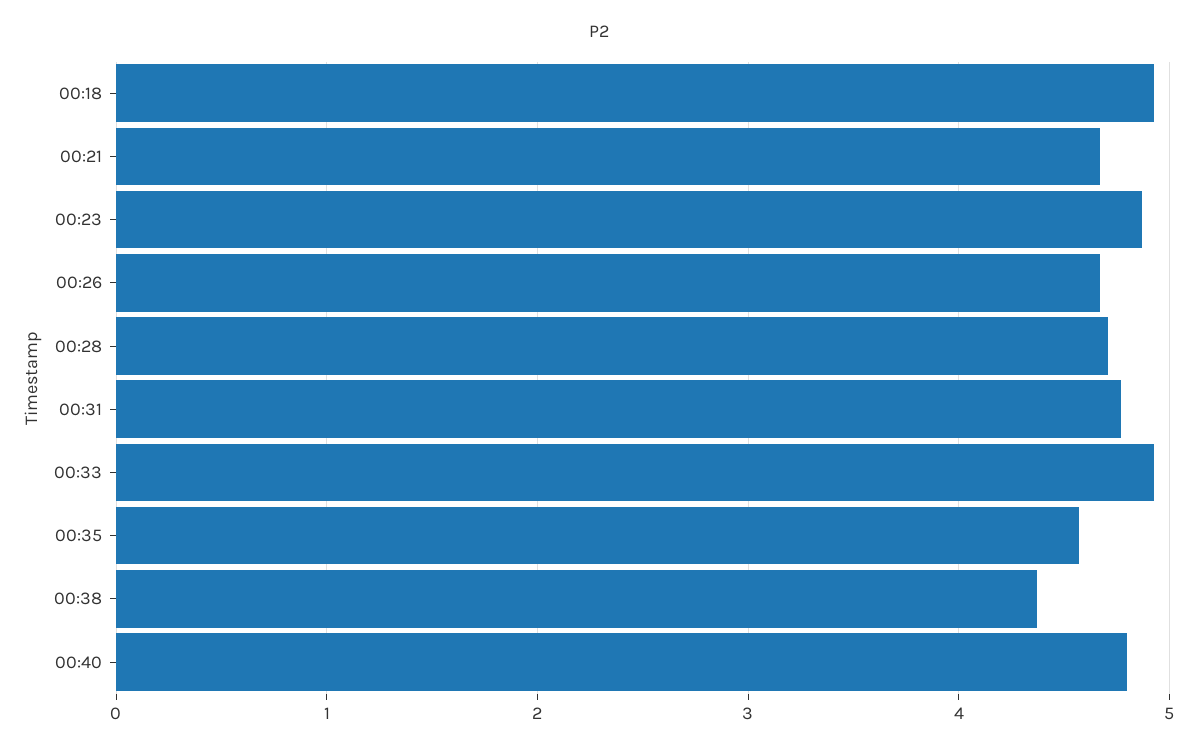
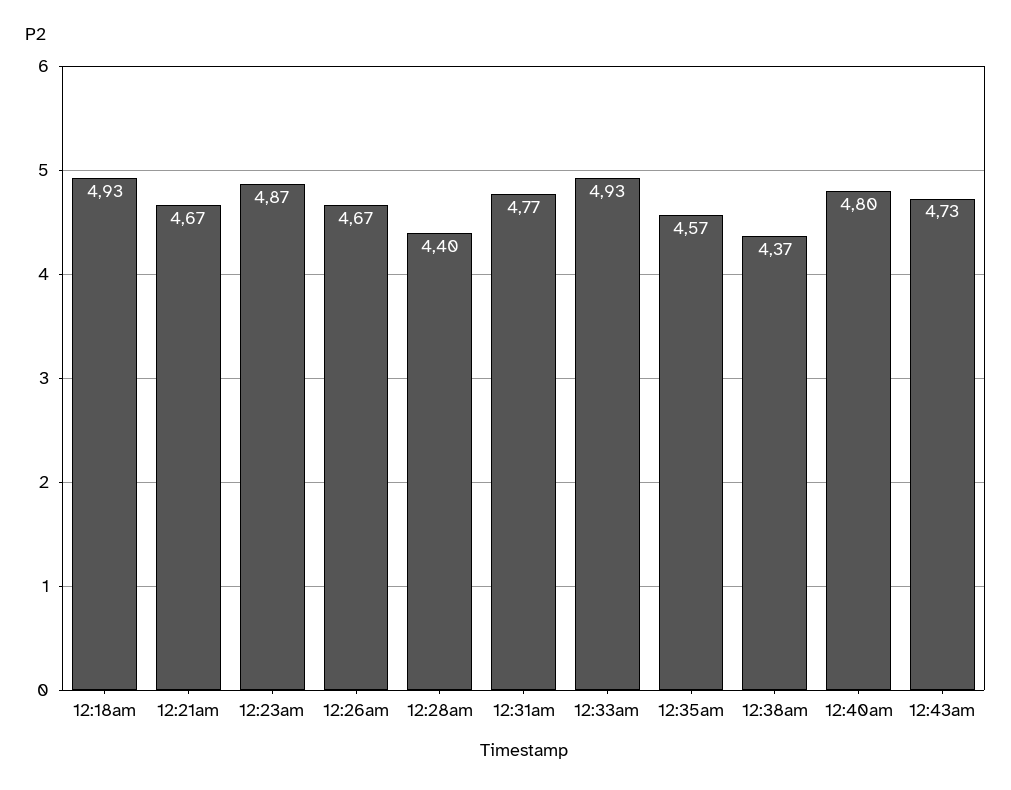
00:28: 4.7 -> 4.4
12:43am: none -> 4.73

